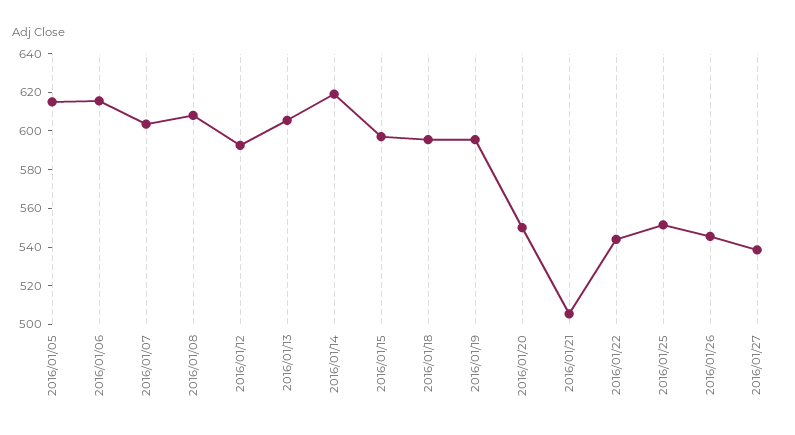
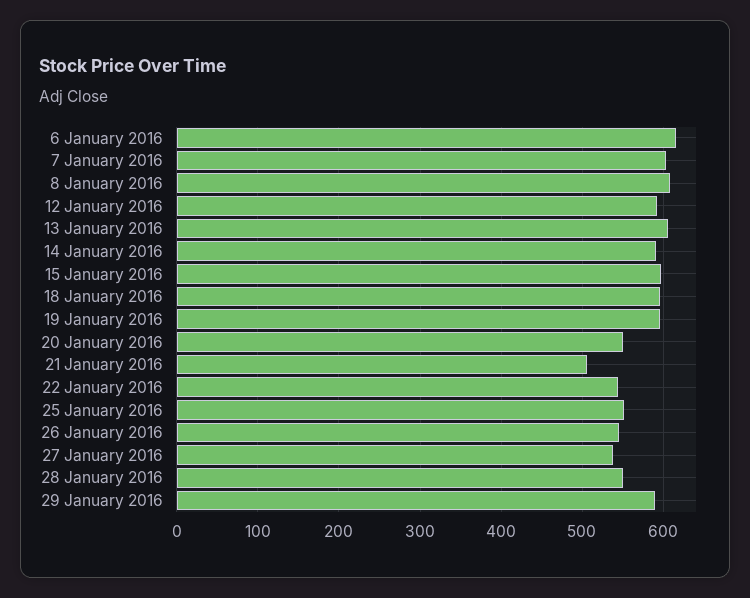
2016/01/05: 615 -> none
2016/01/14: 620 -> 590
28 January 2016: none -> 550
29 January 2016: none -> 590

